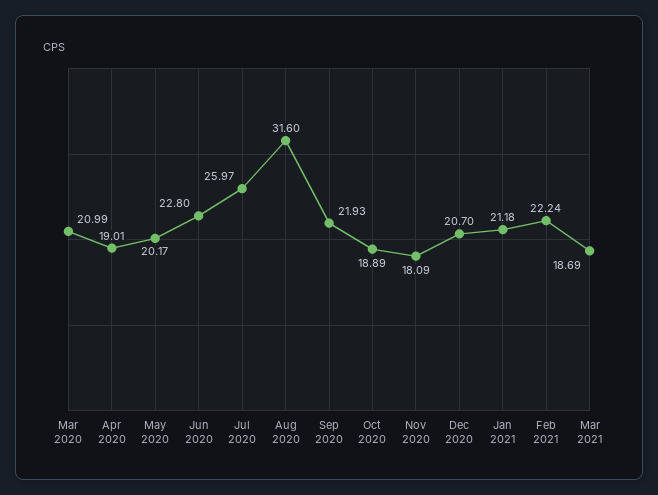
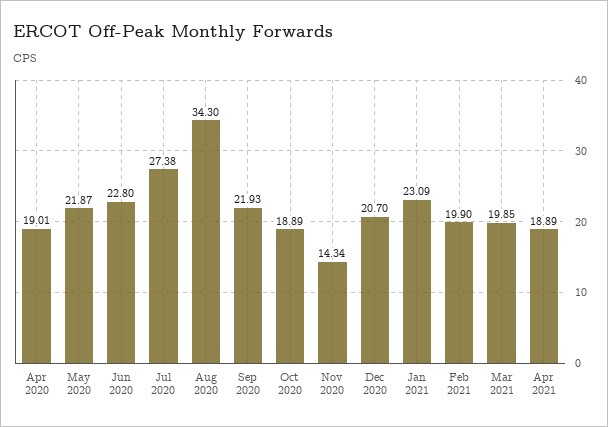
Mar 2020: 20.99 -> none
May 2020: 20.17 -> 21.87
Jul 2020: 25.97 -> 27.38
Aug 2020: 31.6 -> 34.3
Nov 2020: 18.09 -> 14.34
Jan 2021: 21.18 -> 23.09
Feb 2021: 22.24 -> 19.9
Mar 2021: 18.69 -> 19.85
Apr 2021: none -> 18.89

